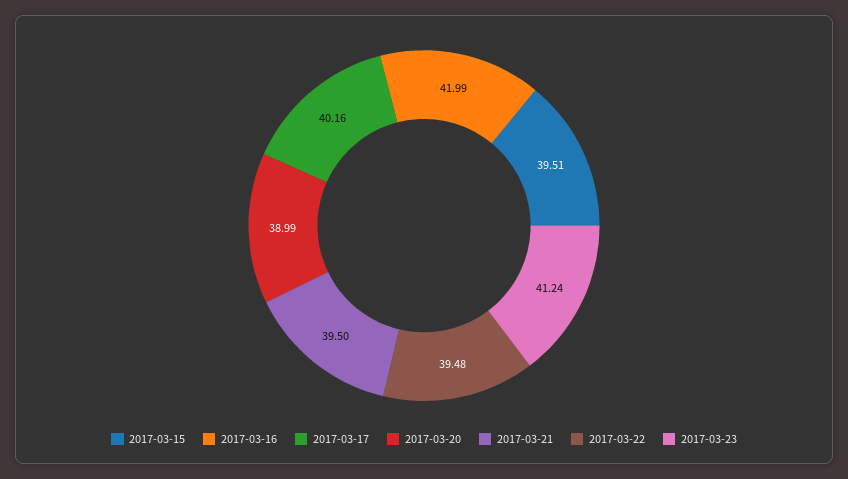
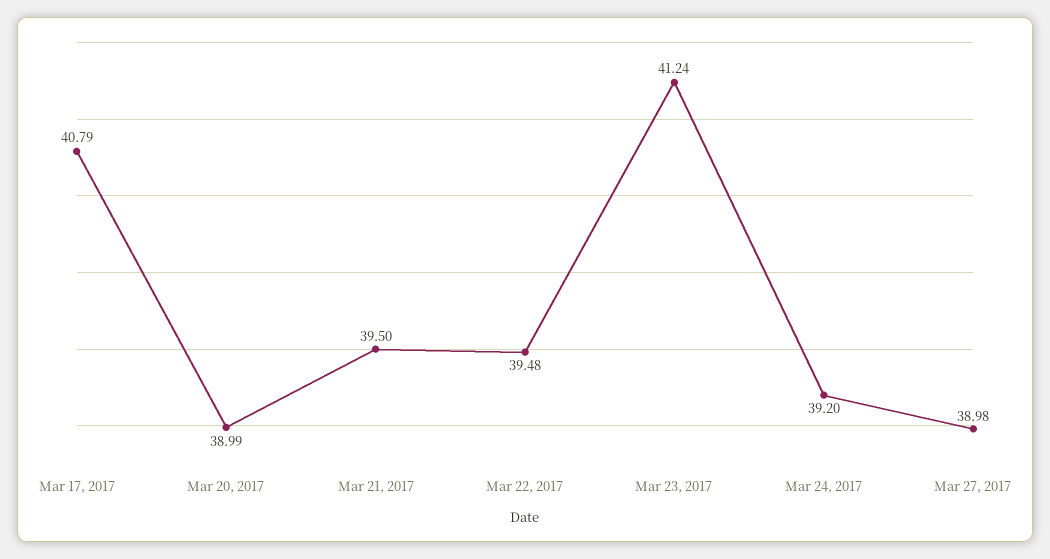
2017-03-15: 39.51 -> none
2017-03-16: 41.99 -> none
2017-03-17: 40.16 -> 40.79
Mar 24, 2017: none -> 39.2
Mar 27, 2017: none -> 38.98

